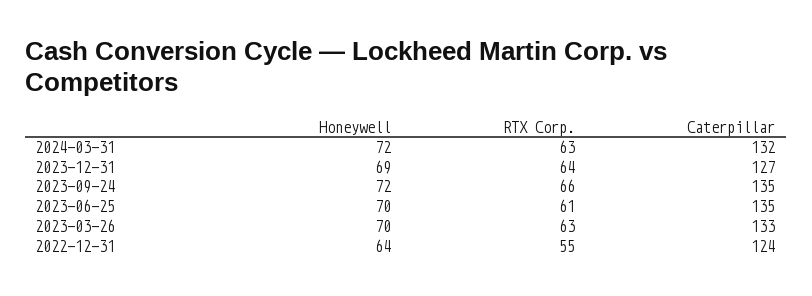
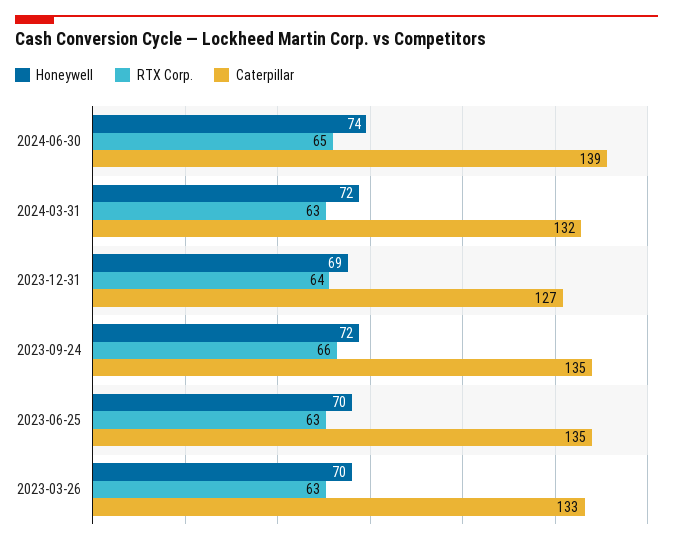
RTX Corp., 2023-06-25: 61 -> 63
Honeywell, 2022-12-31: 64 -> none
RTX Corp., 2022-12-31: 55 -> none
Caterpillar, 2022-12-31: 124 -> none
Honeywell, 2024-06-30: none -> 74
RTX Corp., 2024-06-30: none -> 65
Caterpillar, 2024-06-30: none -> 139

